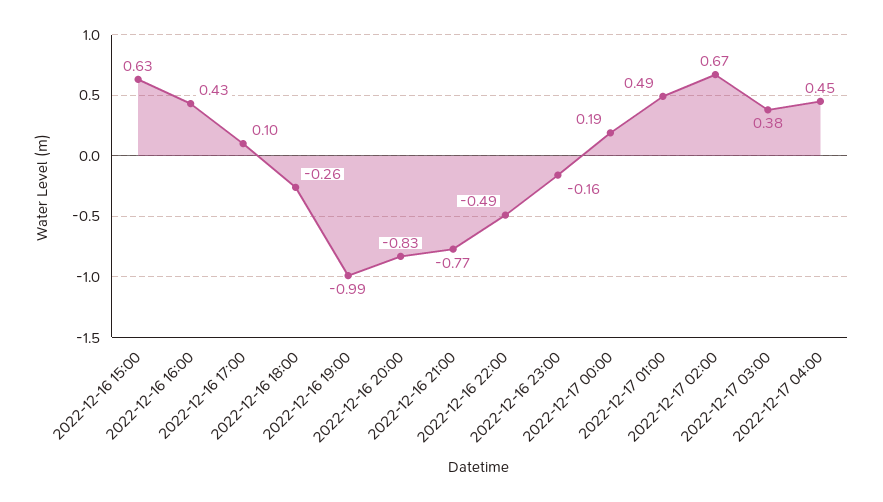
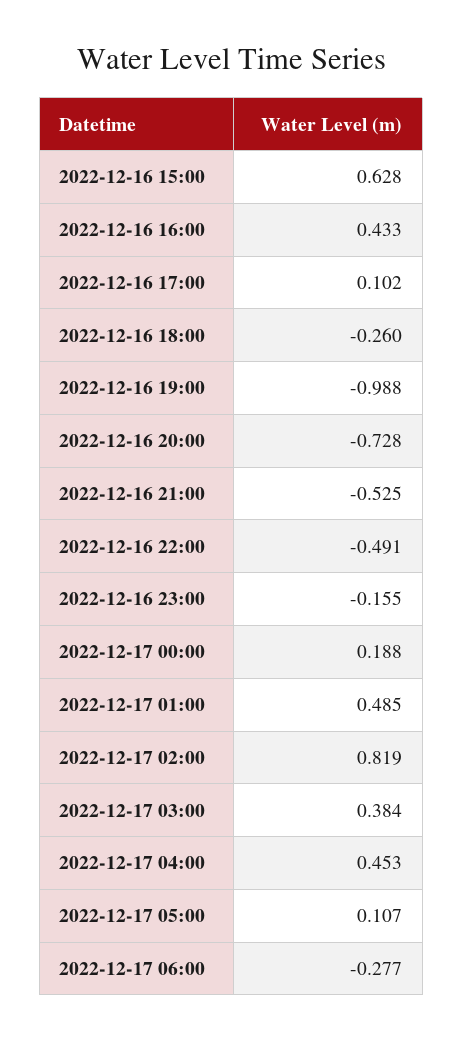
2022-12-16 20:00: -0.83 -> -0.728
2022-12-16 21:00: -0.77 -> -0.525
2022-12-17 02:00: 0.67 -> 0.819
2022-12-17 05:00: none -> 0.107
2022-12-17 06:00: none -> -0.277

